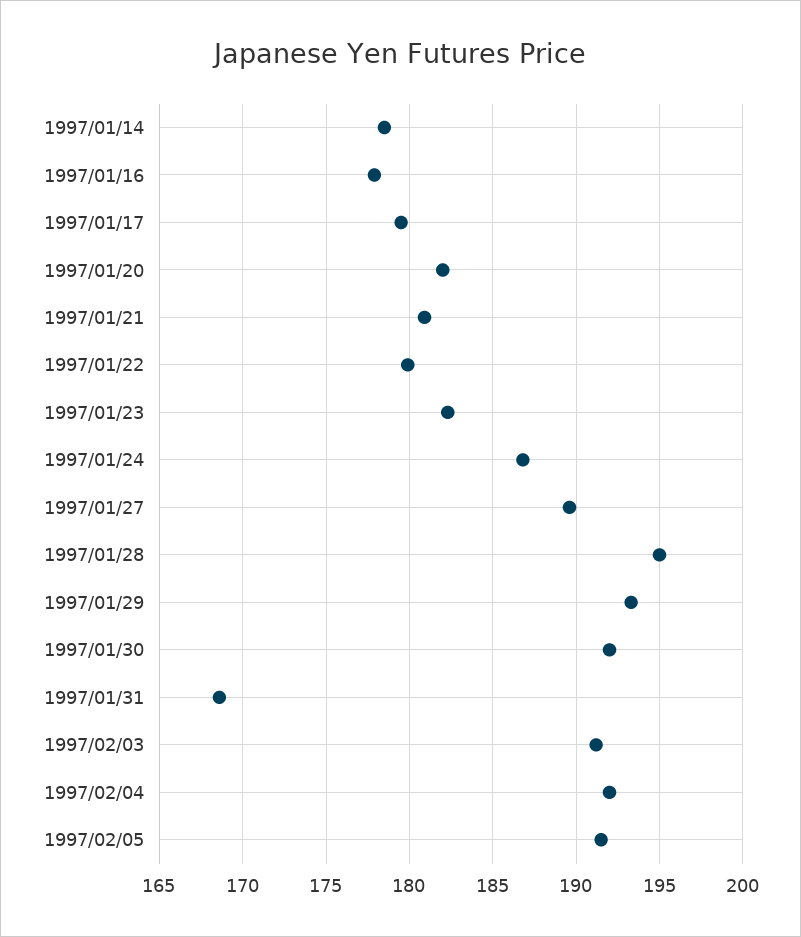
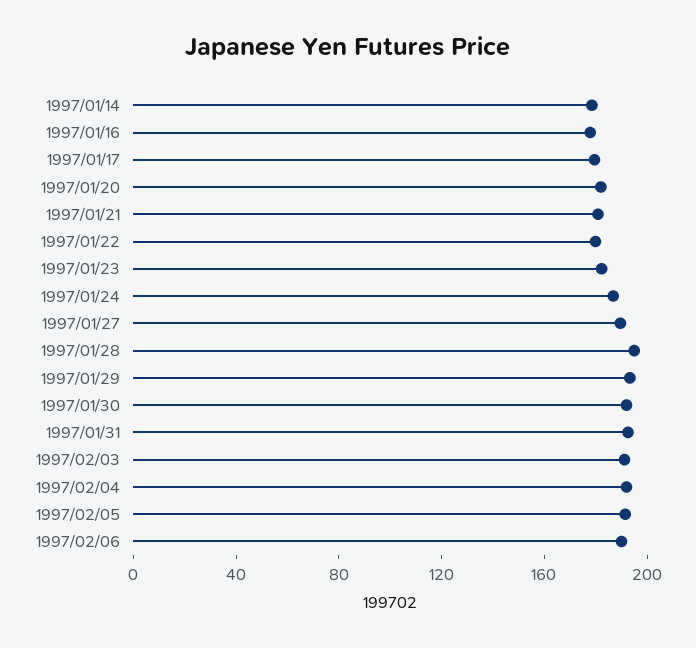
1997/01/31: 168.5 -> 190
1997/02/06: none -> 190

